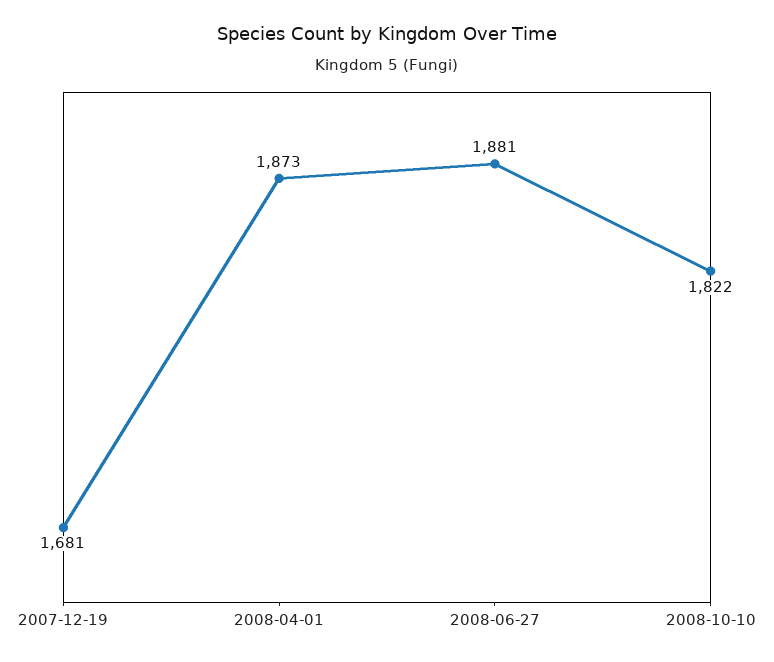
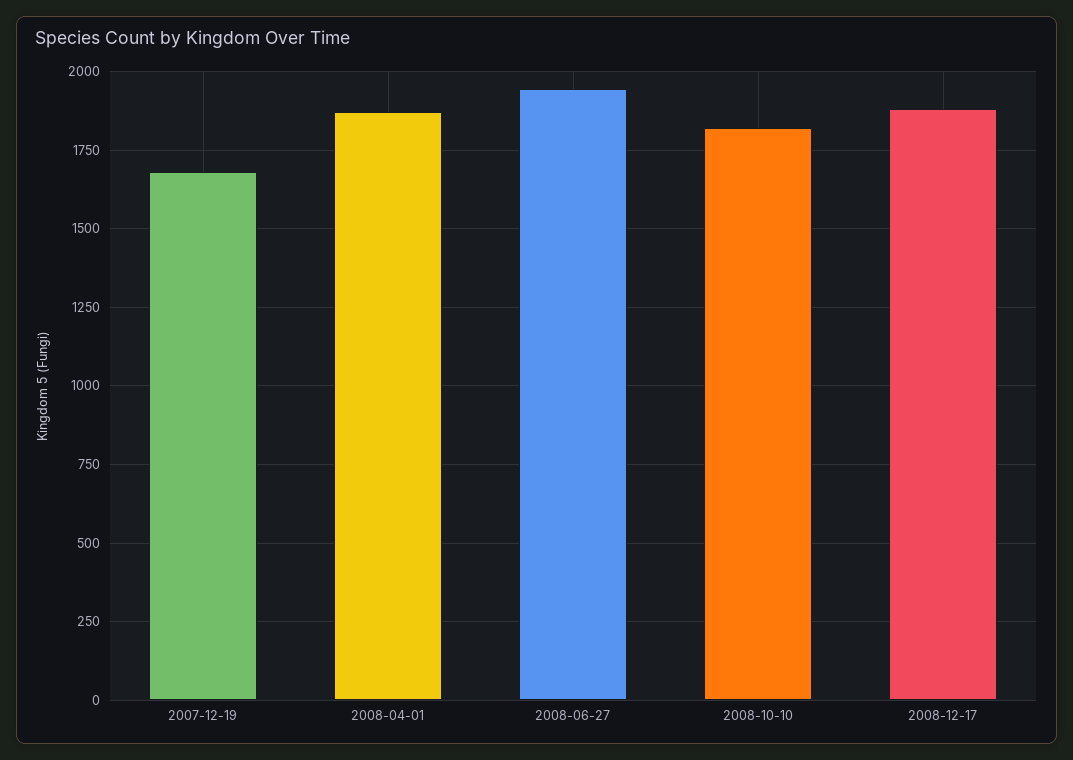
2008-06-27: 1881 -> 1950
2008-12-17: none -> 1875

